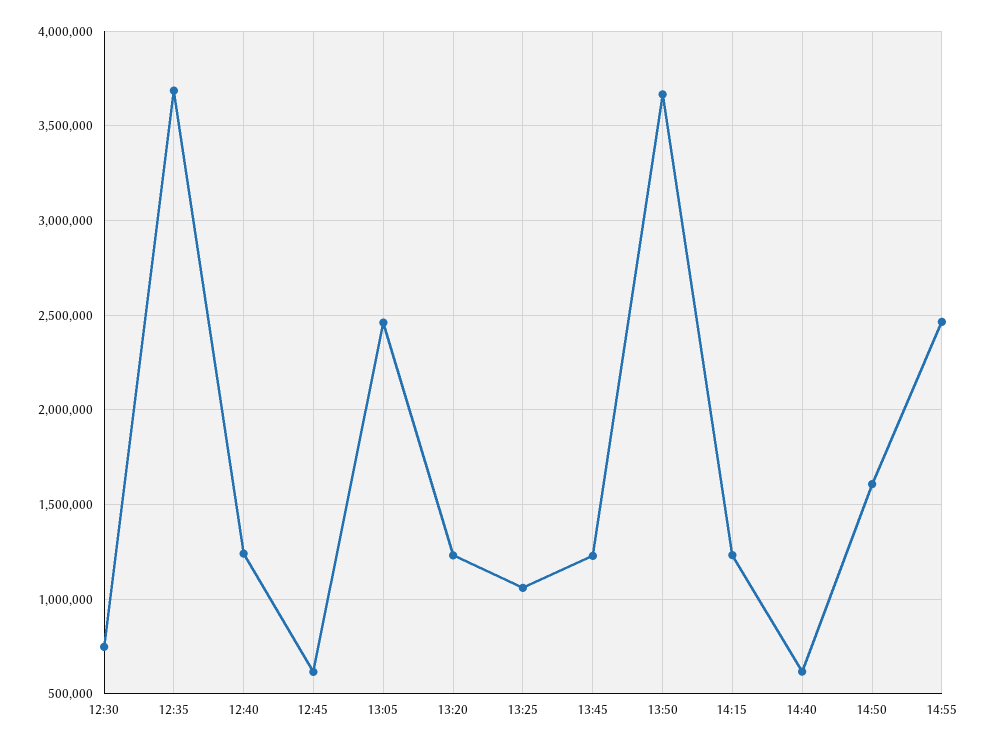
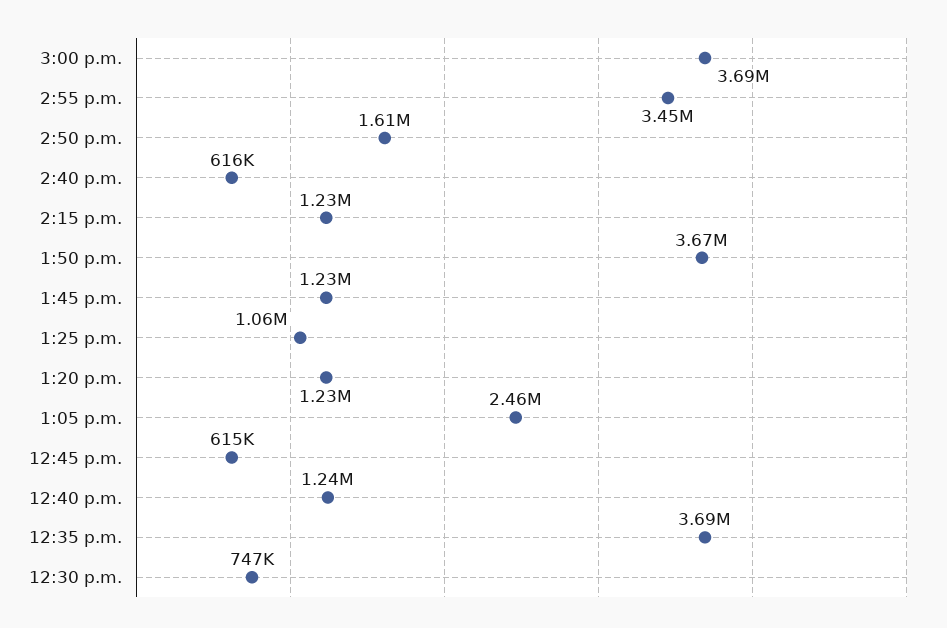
14:55: 2450000 -> 3450000
3:00 p.m.: none -> 3690000

